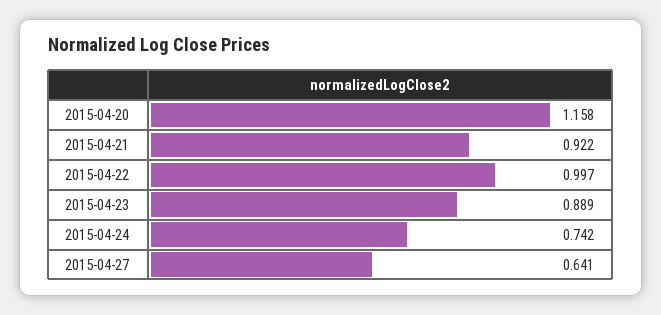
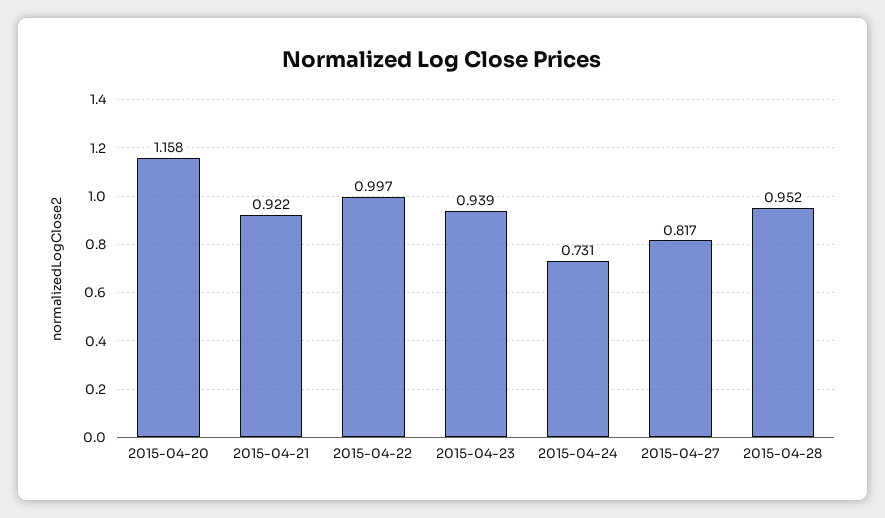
2015-04-23: 0.889 -> 0.939
2015-04-24: 0.742 -> 0.731
2015-04-27: 0.641 -> 0.817
2015-04-28: none -> 0.952

